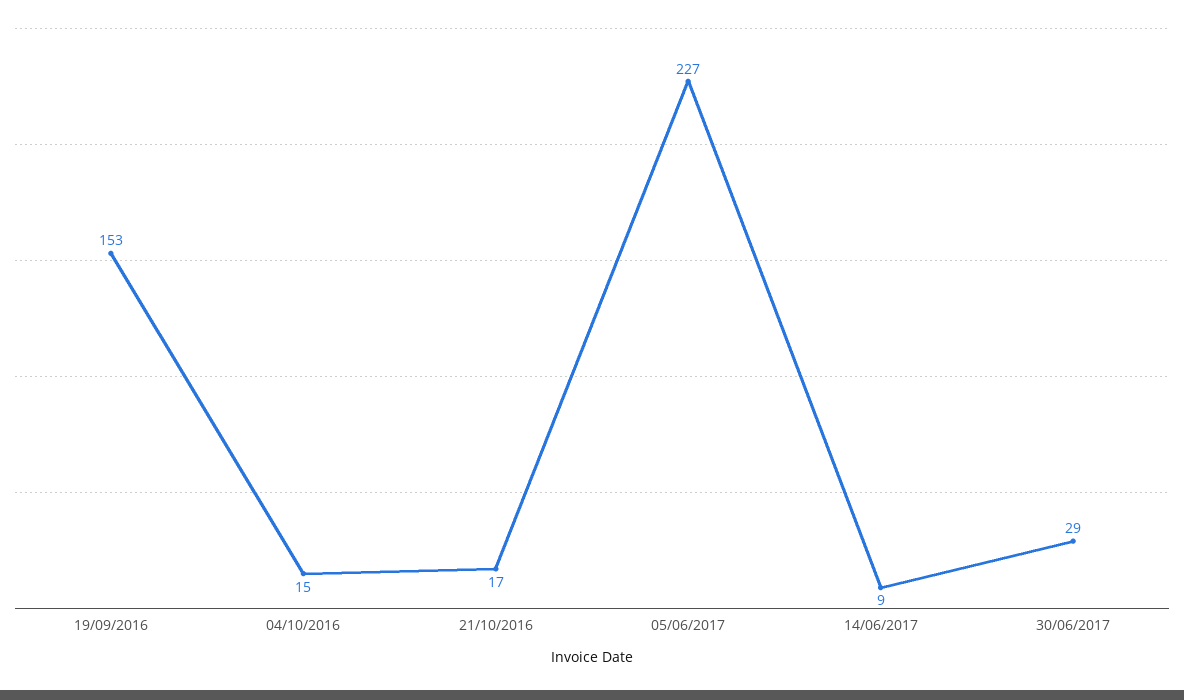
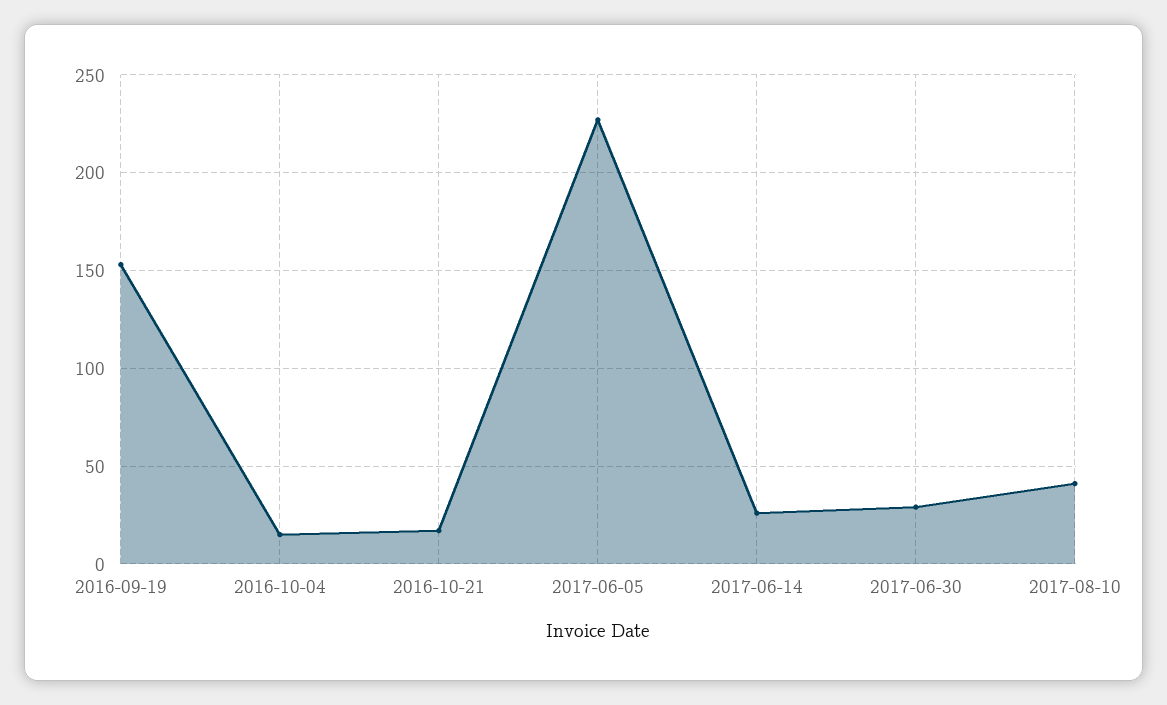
14/06/2017: 9 -> 25
2017-08-10: none -> 40

